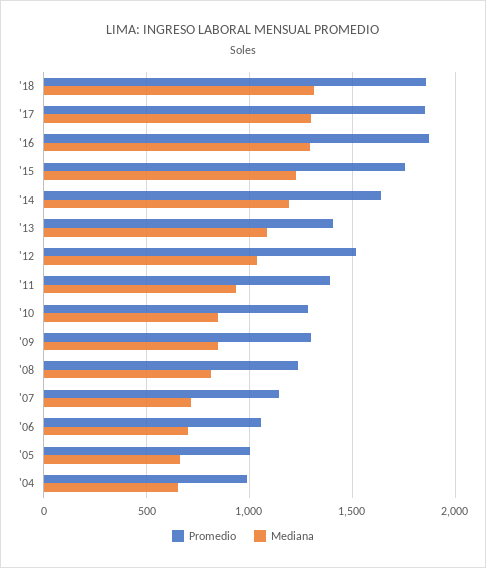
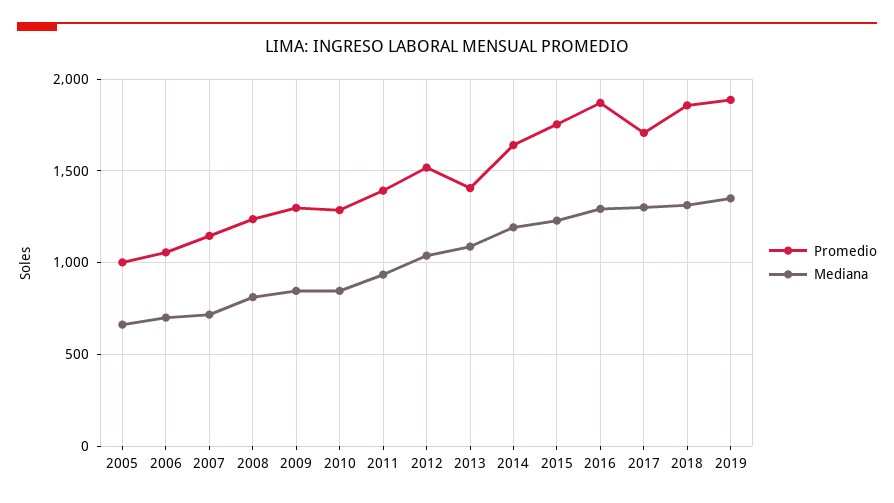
Promedio, '17: 1850 -> 1700
Promedio, '04: 1000 -> none
Mediana, '04: 650 -> none
Promedio, 2019: none -> 1900
Mediana, 2019: none -> 1350

